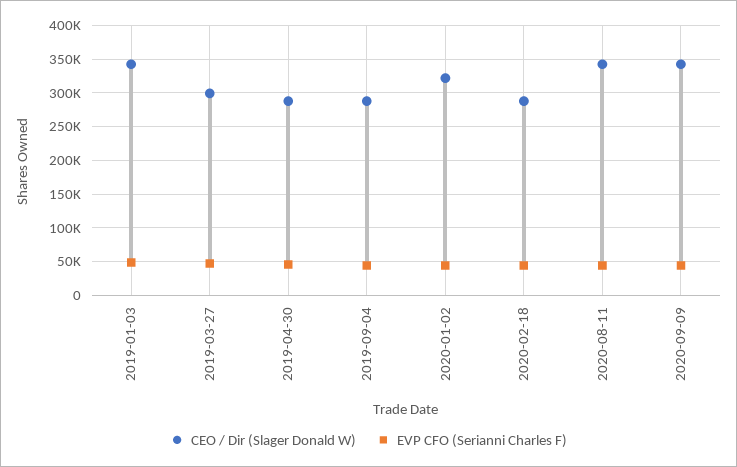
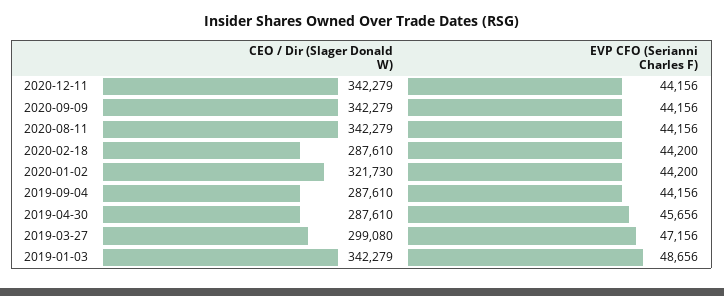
CEO / Dir (Slager Donald W), 2020-12-11: none -> 342279
EVP CFO (Serianni Charles F), 2020-12-11: none -> 44156

